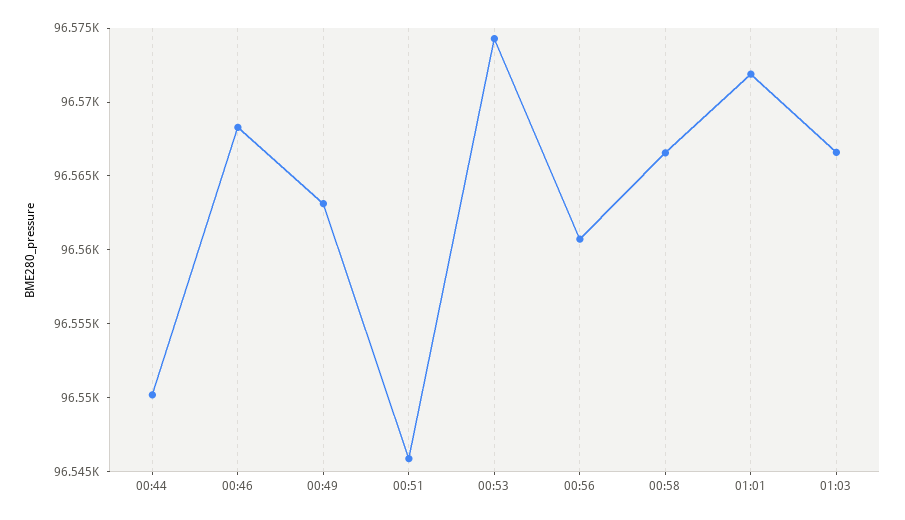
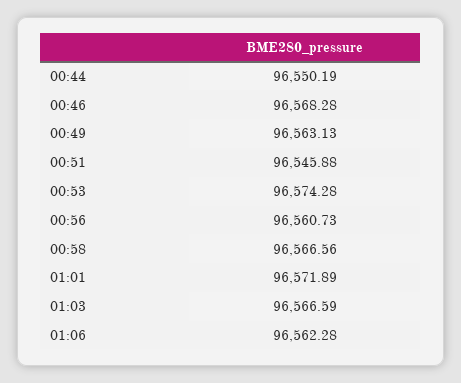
01:06: none -> 96562.28

